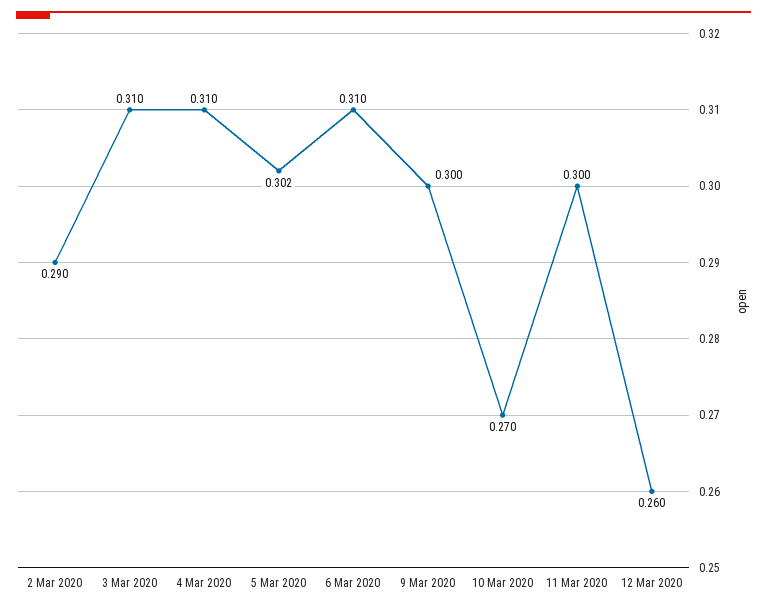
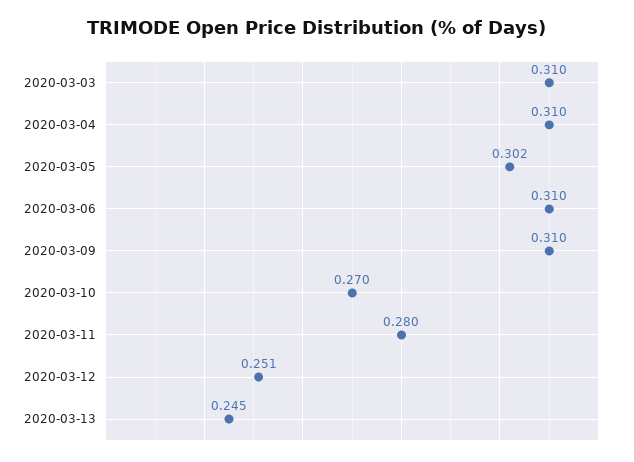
2 Mar 2020: 0.29 -> none
9 Mar 2020: 0.3 -> 0.31
11 Mar 2020: 0.3 -> 0.28
12 Mar 2020: 0.26 -> 0.251
2020-03-13: none -> 0.245

